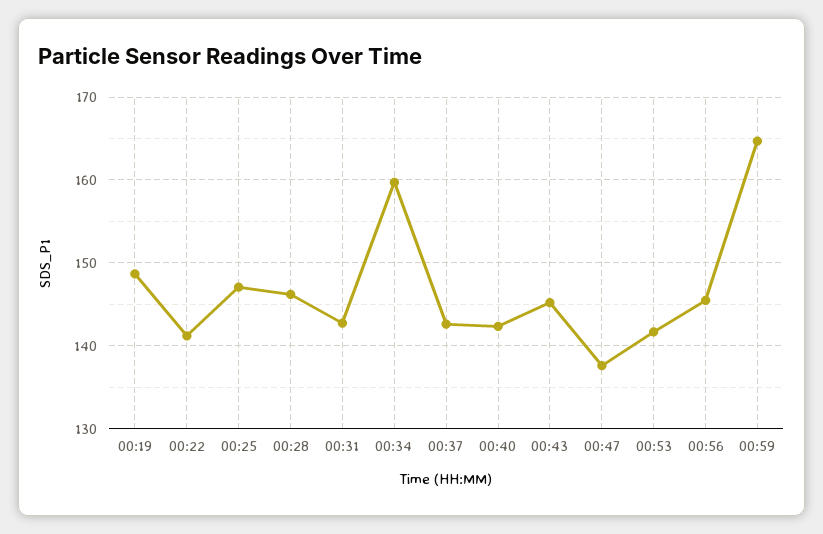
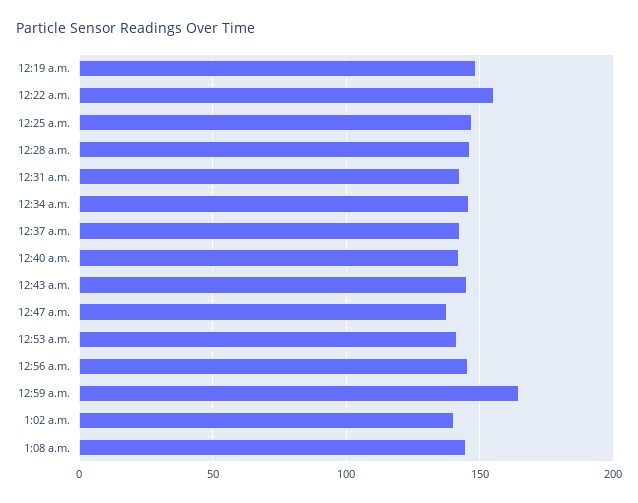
00:22: 141 -> 155
00:34: 160 -> 145
1:02 a.m.: none -> 140
1:08 a.m.: none -> 145

